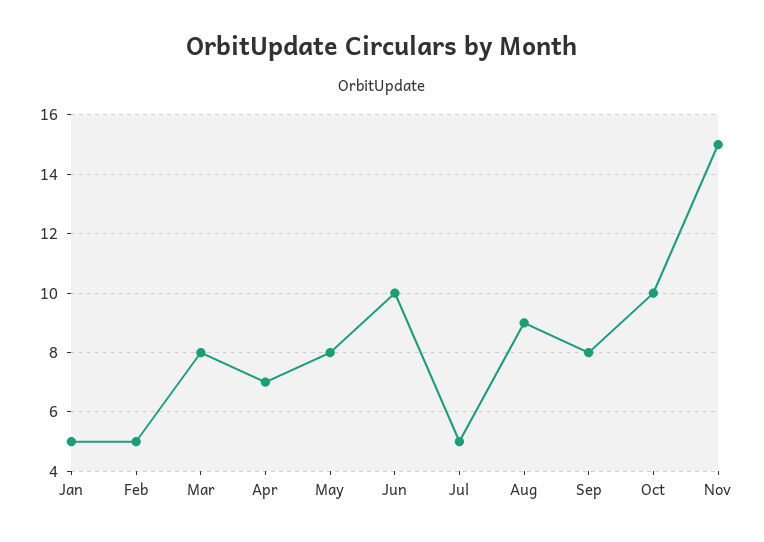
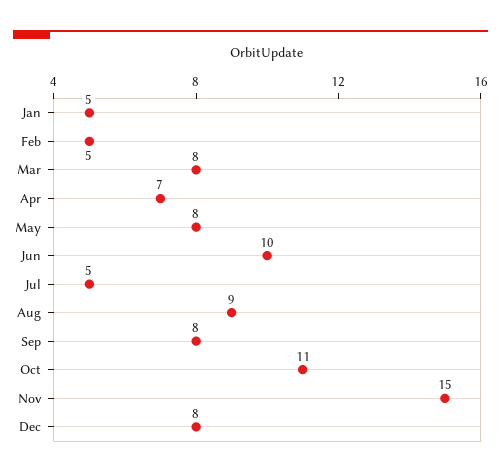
Oct: 10 -> 11
Dec: none -> 8

